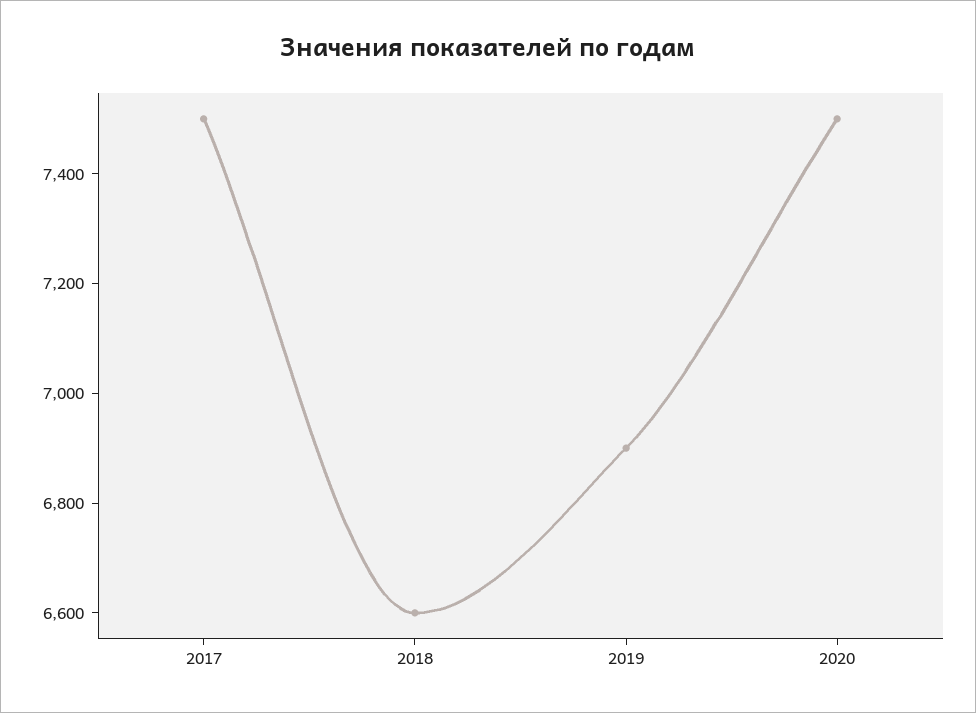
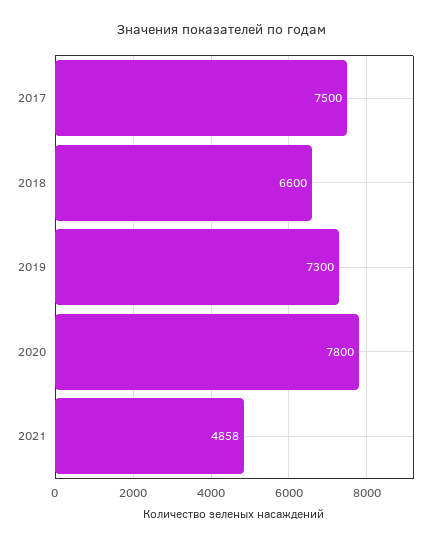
2019: 6900 -> 7300
2020: 7500 -> 7800
2021: none -> 4858

